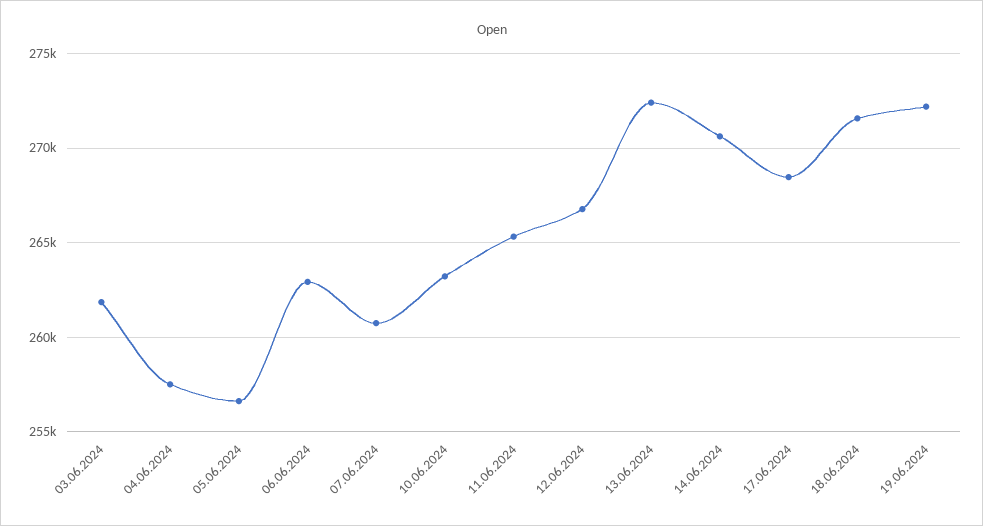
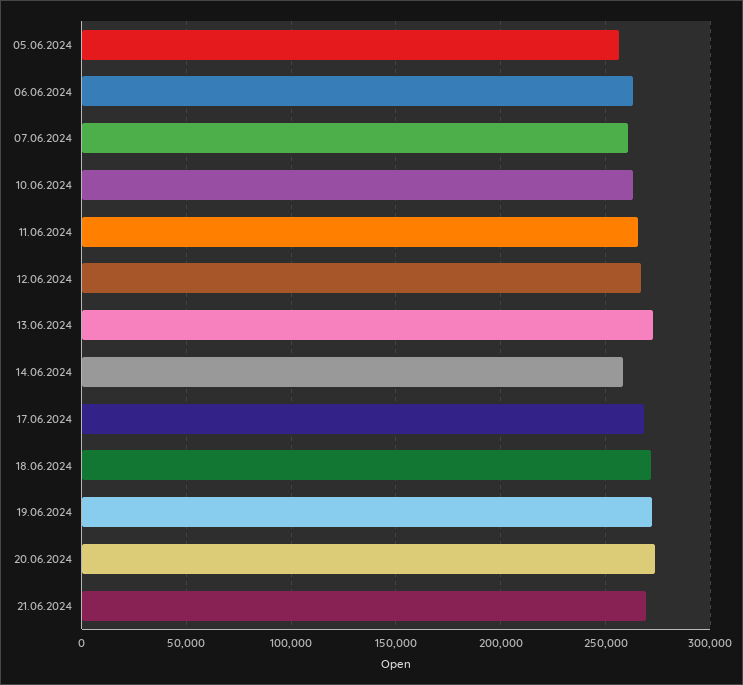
03.06.2024: 262000 -> none
04.06.2024: 257500 -> none
14.06.2024: 270500 -> 260000
20.06.2024: none -> 275000
21.06.2024: none -> 270000

